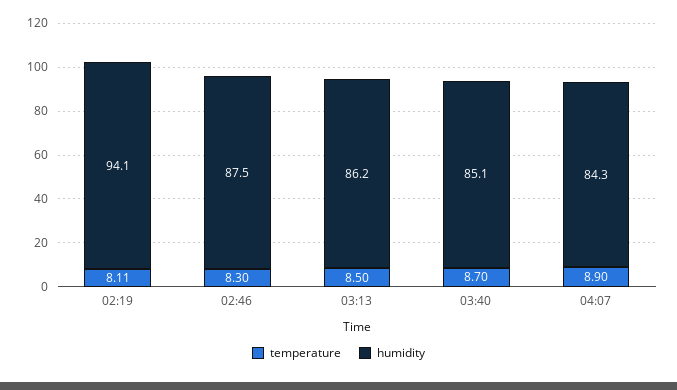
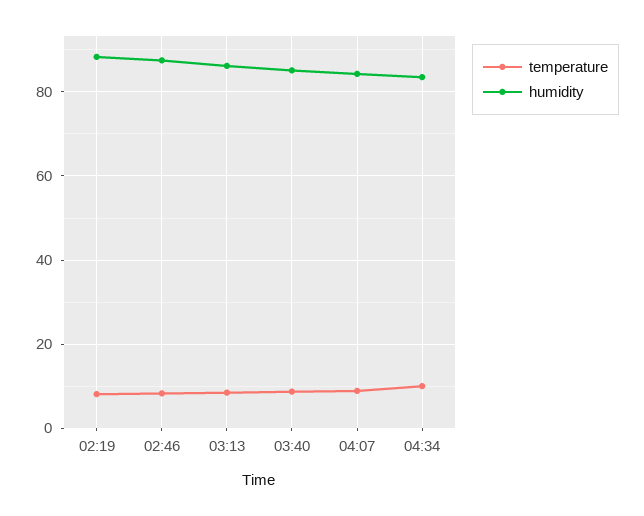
humidity, 02:19: 94.1 -> 88
temperature, 04:34: none -> 10
humidity, 04:34: none -> 84

